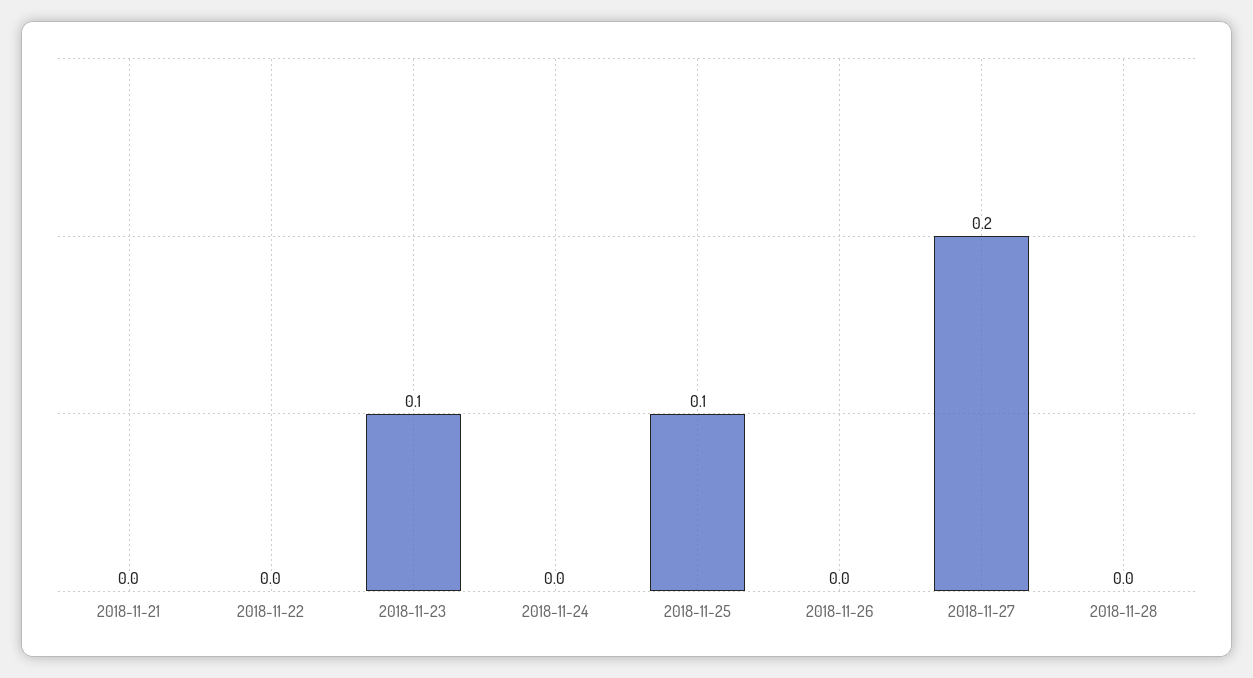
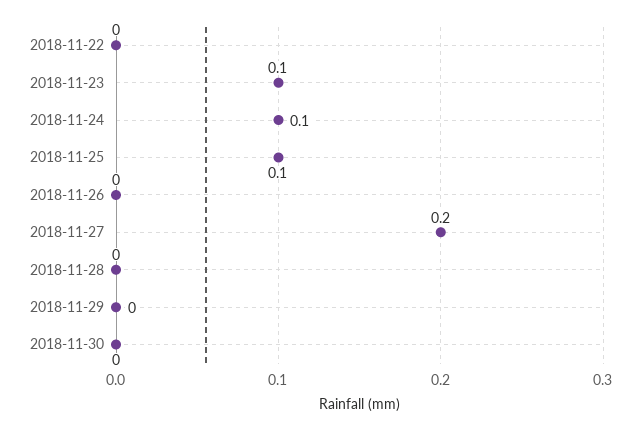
2018-11-21: 0 -> none
2018-11-24: 0 -> 0.1
2018-11-29: none -> 0
2018-11-30: none -> 0

